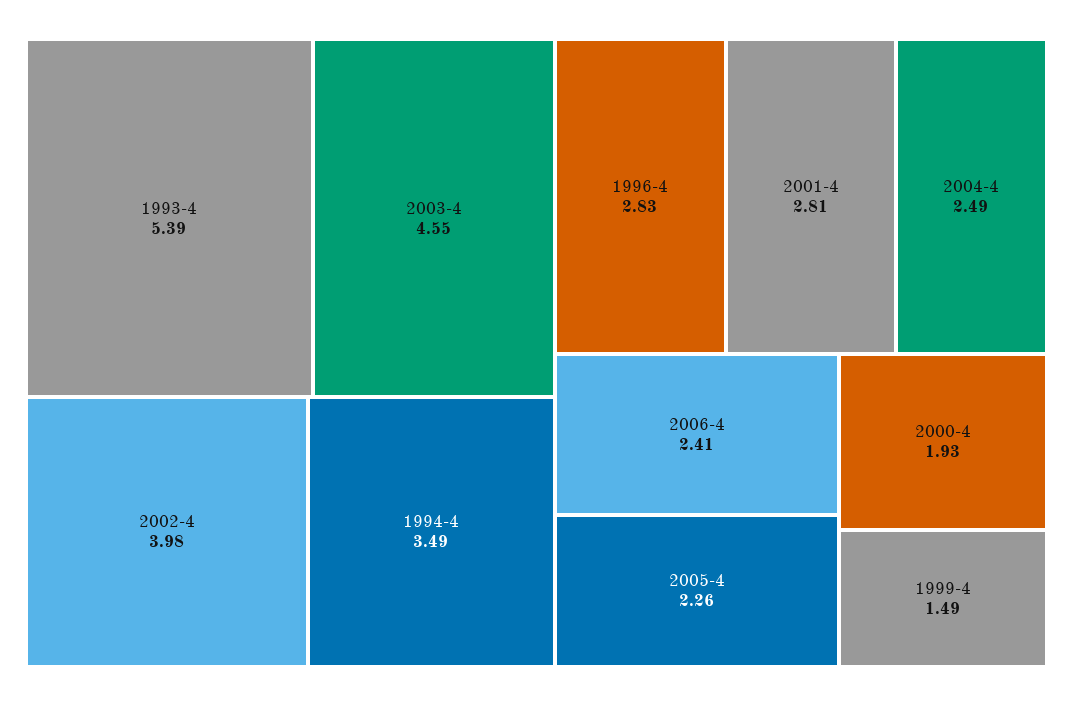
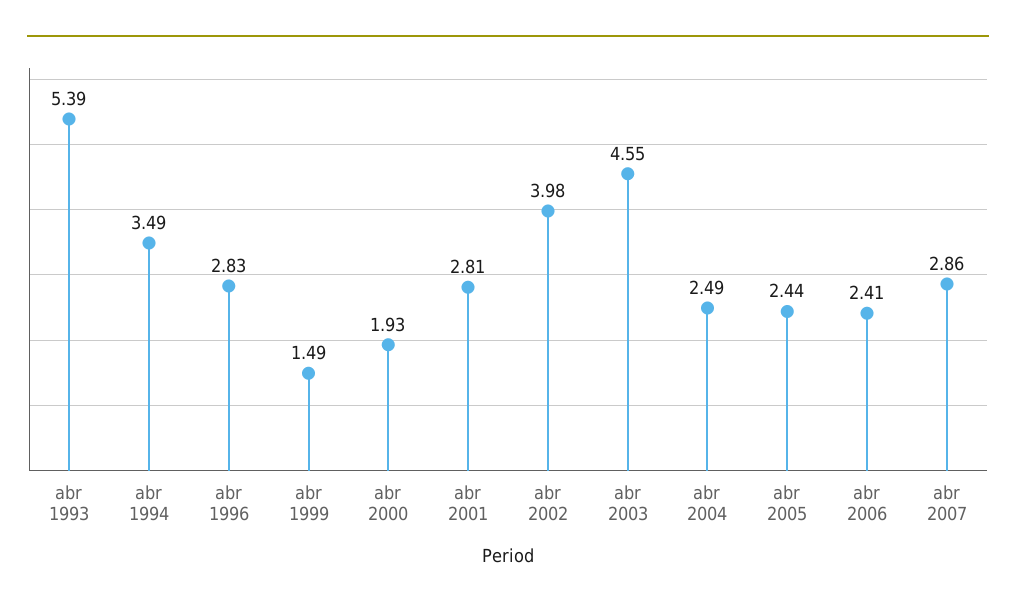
2005-4: 2.26 -> 2.44
abr 2007: none -> 2.86

